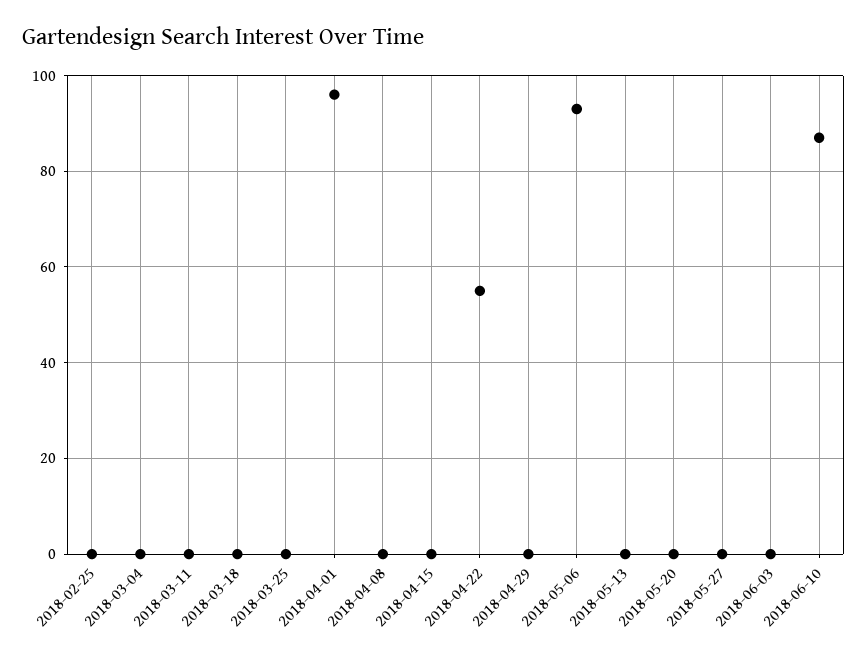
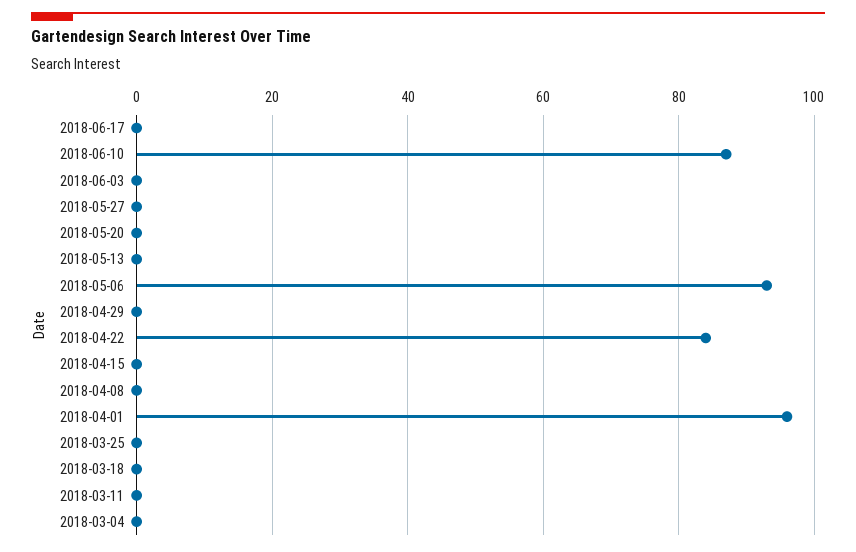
2018-02-25: 0 -> none
2018-04-22: 55 -> 85
2018-06-17: none -> 0

